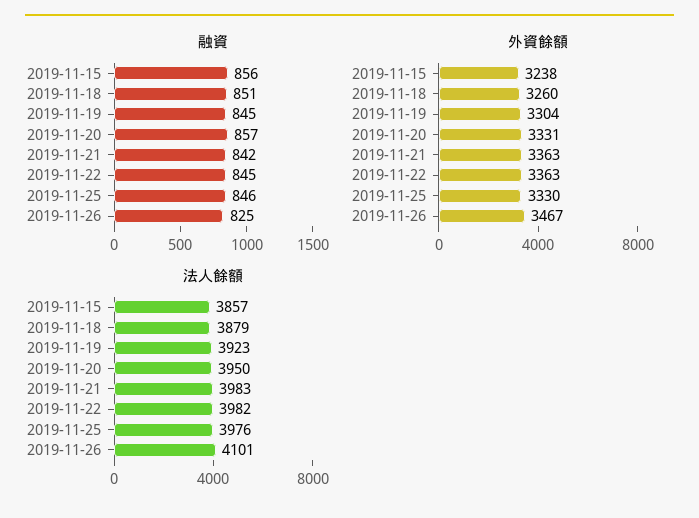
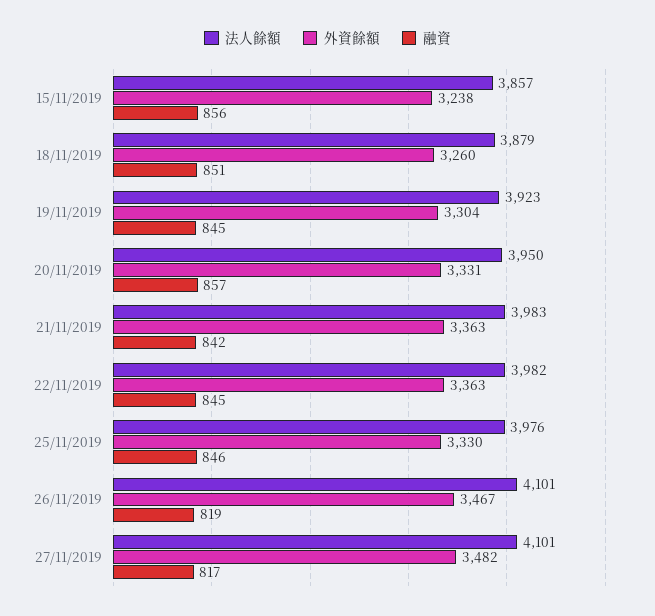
融資, 2019-11-26: 825 -> 819
法人餘額, 27/11/2019: none -> 4101
外資餘額, 27/11/2019: none -> 3482
融資, 27/11/2019: none -> 817

